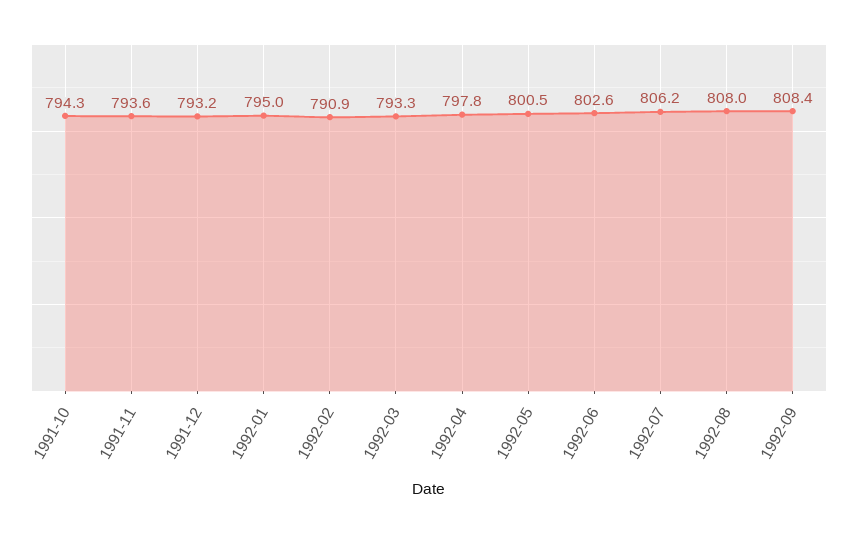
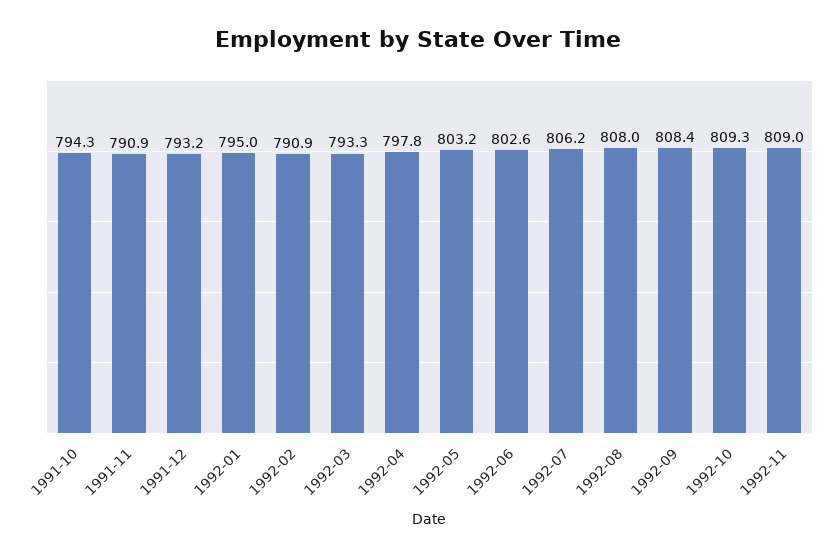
1991-11: 793.6 -> 790.9
1992-05: 800.5 -> 803.2
1992-10: none -> 809.3
1992-11: none -> 809

